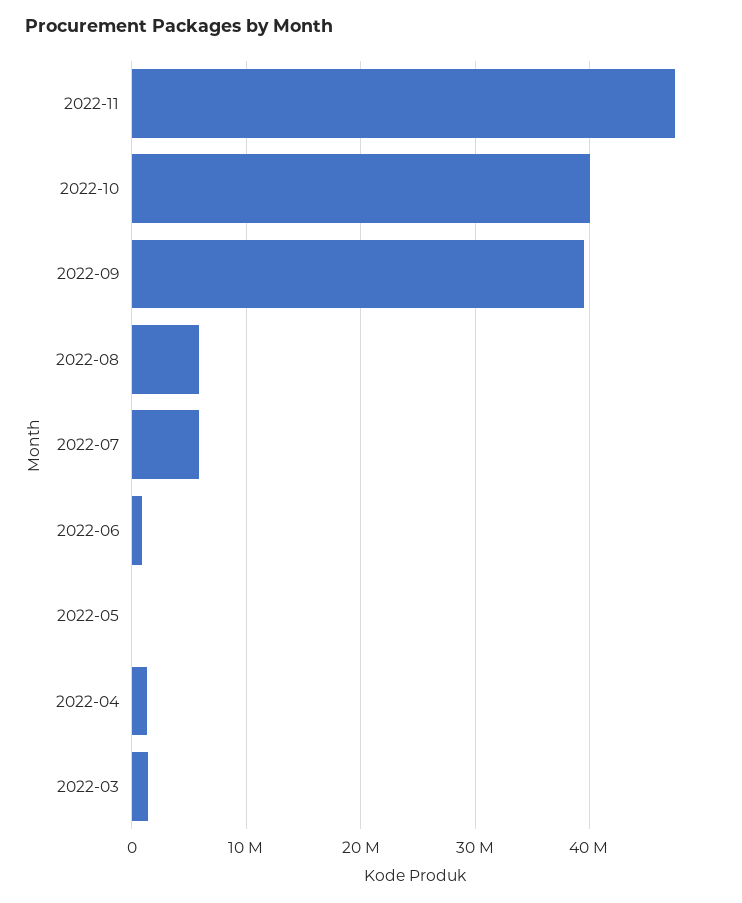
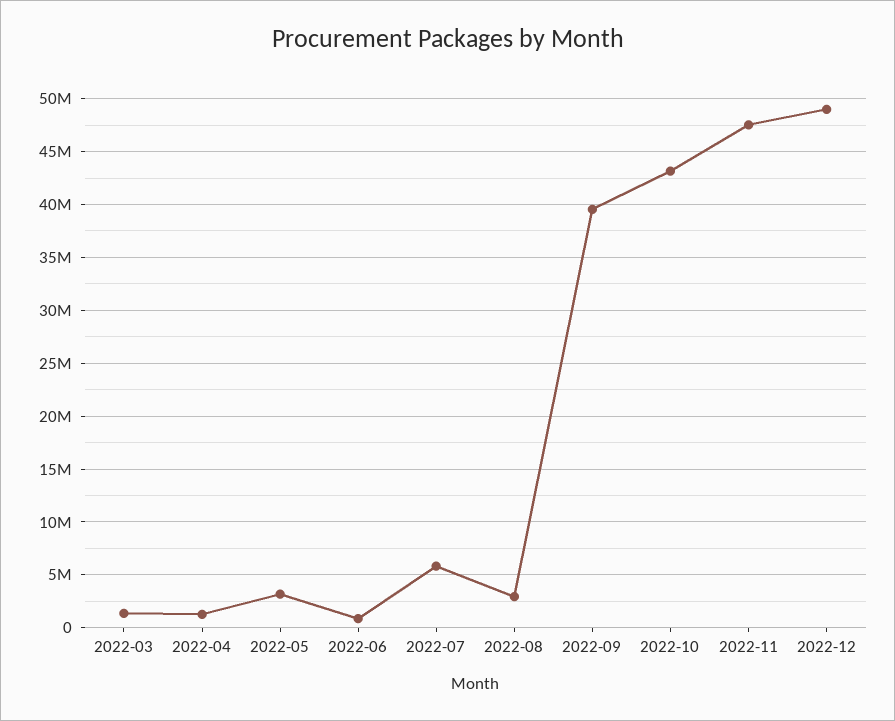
2022-10: 40000000 -> 43000000
2022-08: 6000000 -> 3000000
2022-05: 0 -> 3000000
2022-12: none -> 49000000

